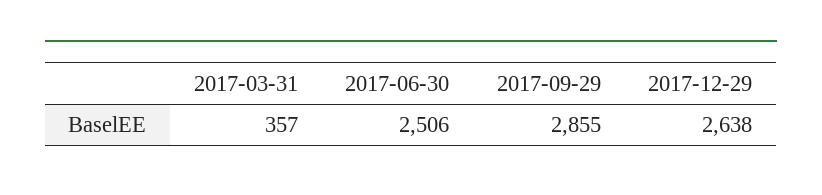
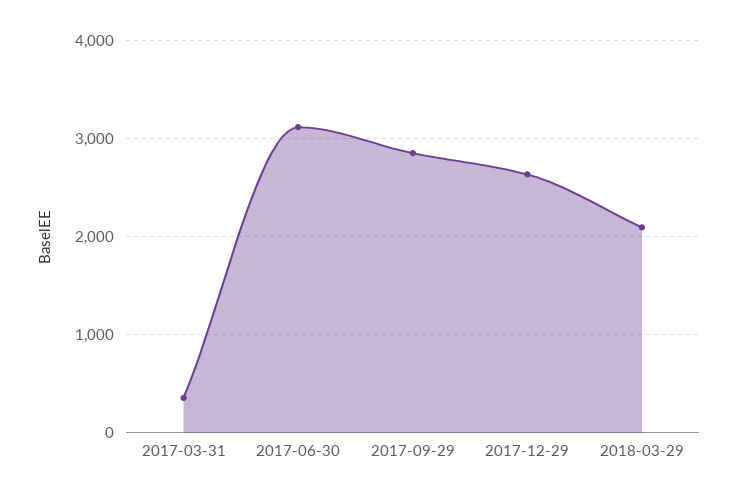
2017-06-30: 2506 -> 3100
2018-03-29: none -> 2100

